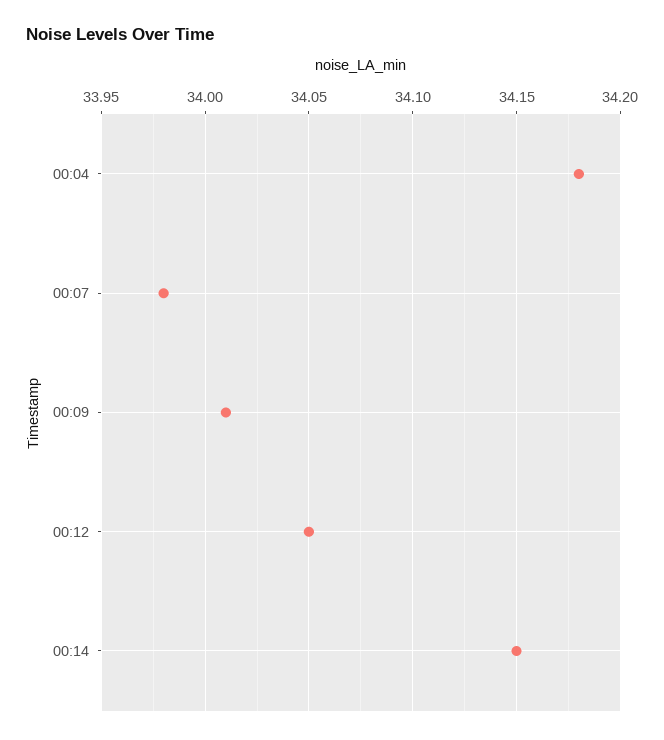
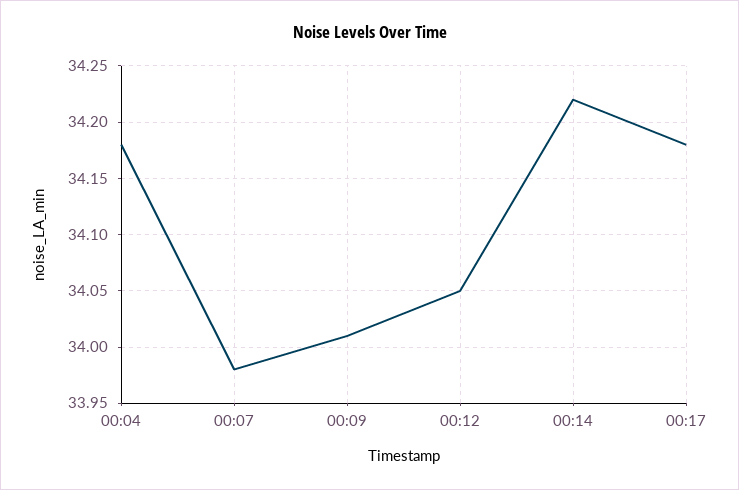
00:14: 34.15 -> 34.22
00:17: none -> 34.18

